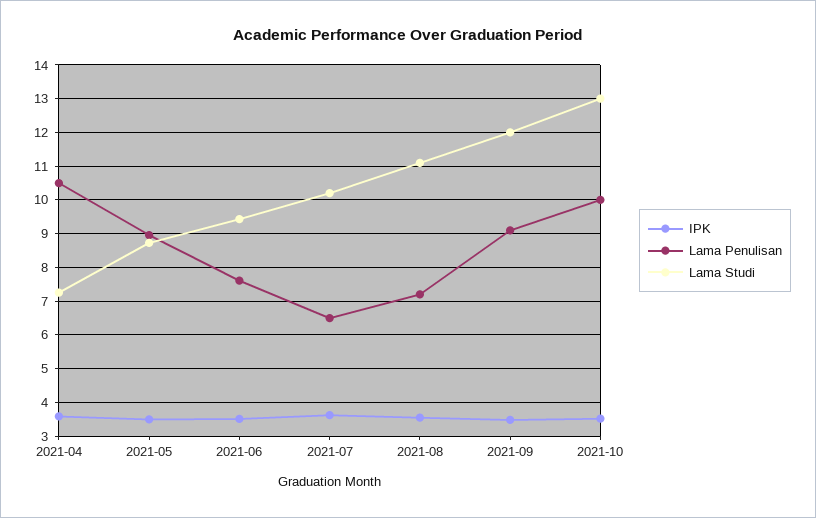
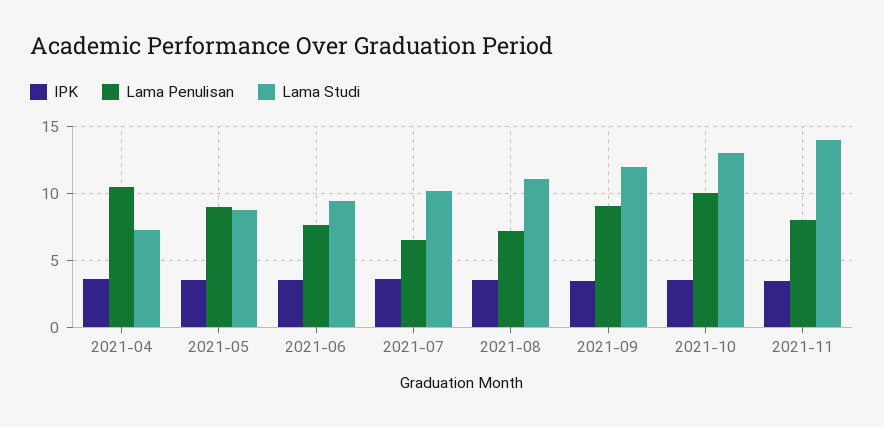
IPK, 2021-11: none -> 3.5
Lama Penulisan, 2021-11: none -> 8
Lama Studi, 2021-11: none -> 14

